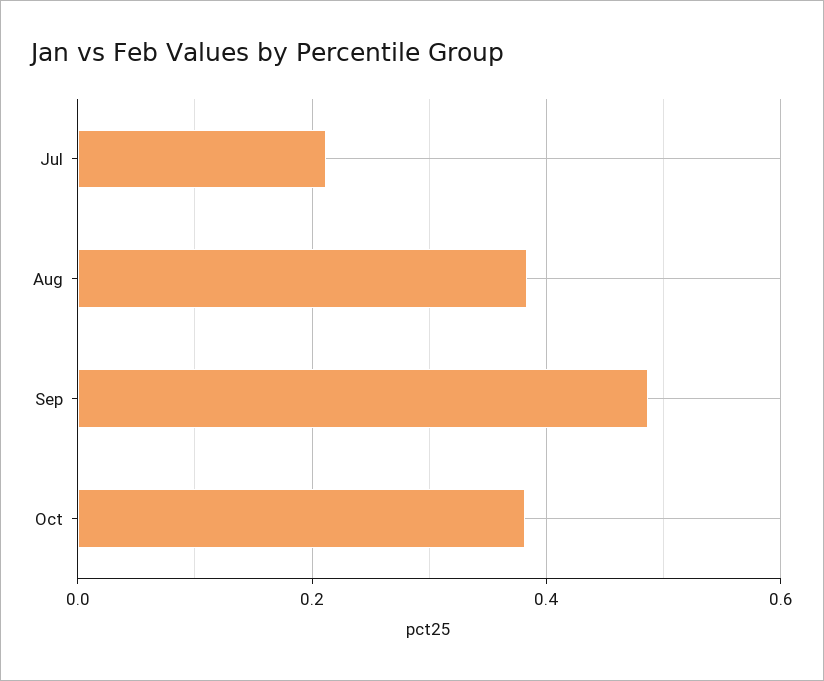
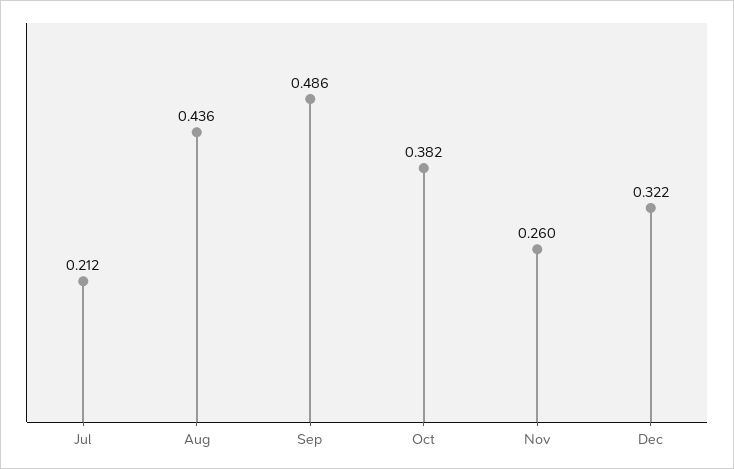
Aug: 0.38 -> 0.436
Nov: none -> 0.26
Dec: none -> 0.322

